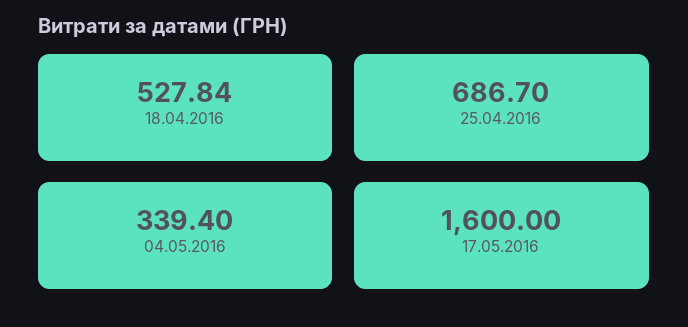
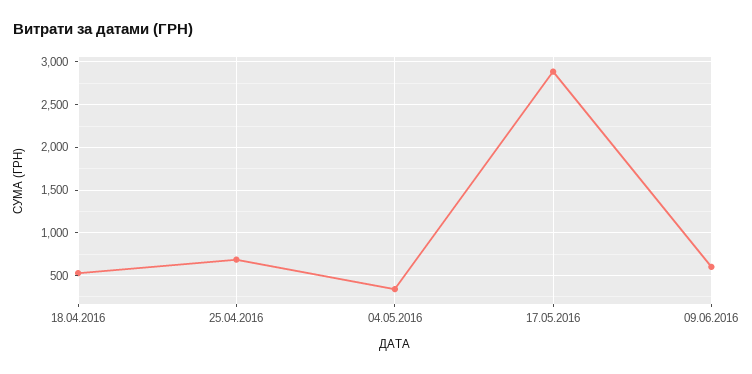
17.05.2016: 1600 -> 2900
09.06.2016: none -> 600

